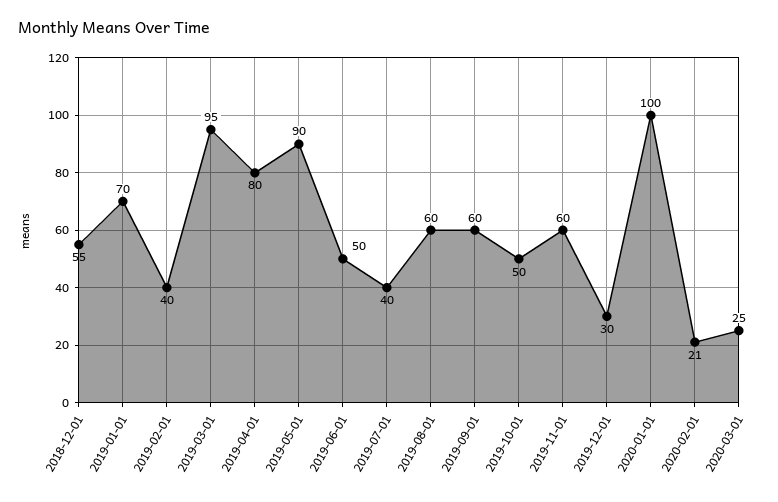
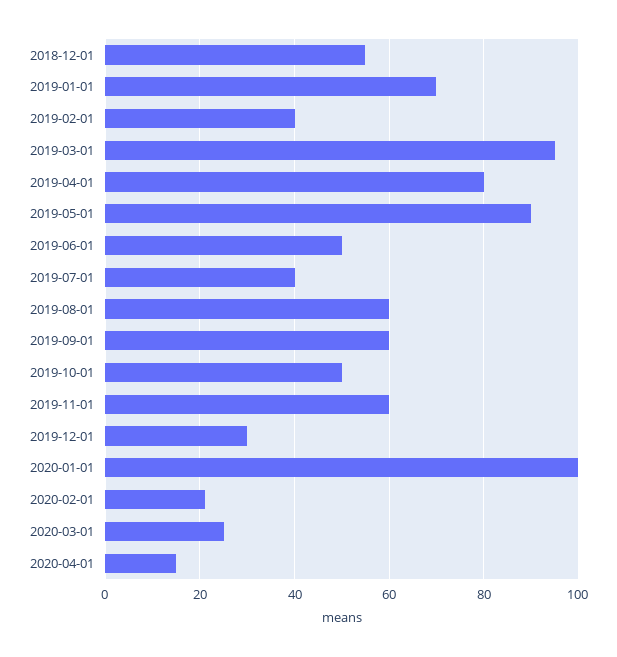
2020-04-01: none -> 15

